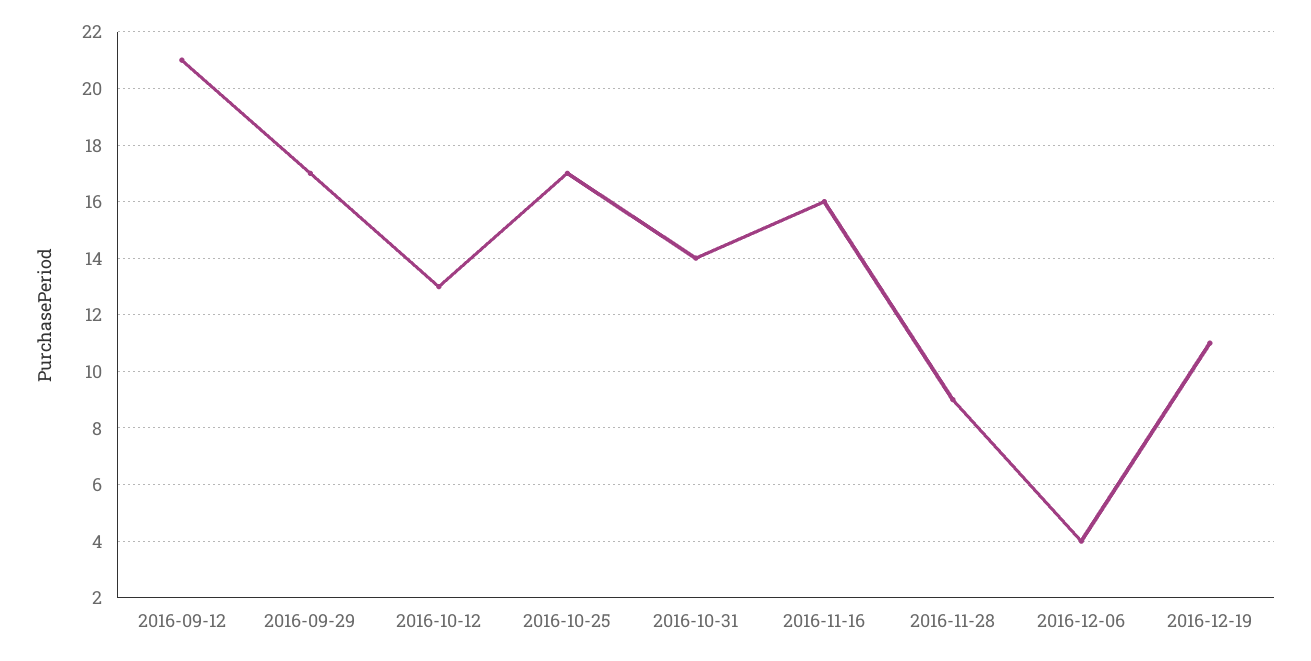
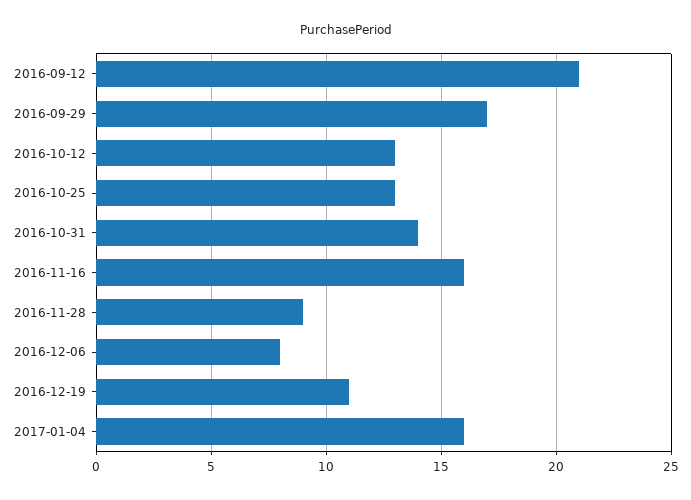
2016-10-25: 17 -> 13
2016-12-06: 4 -> 8
2017-01-04: none -> 16

